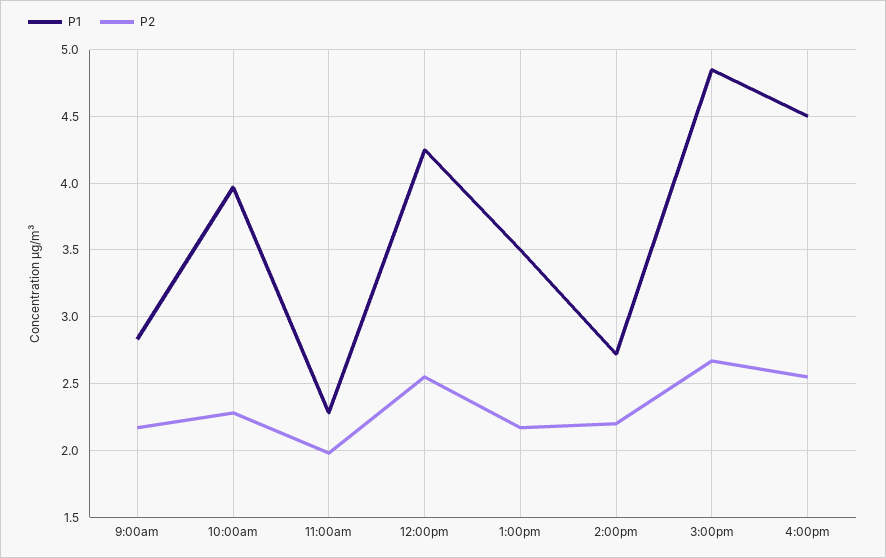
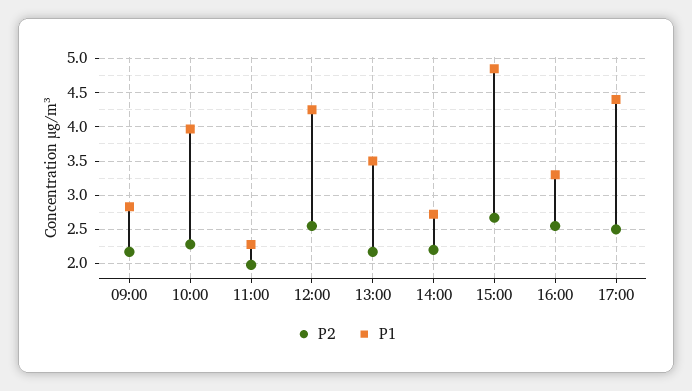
P1, 4:00pm: 4.5 -> 3.3
P2, 17:00: none -> 2.5
P1, 17:00: none -> 4.4

